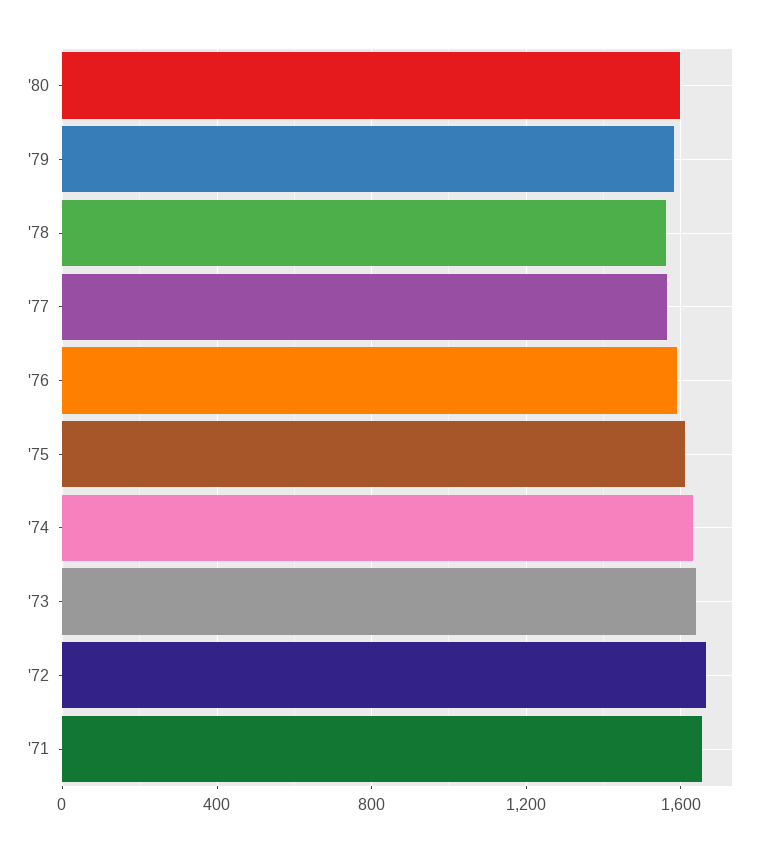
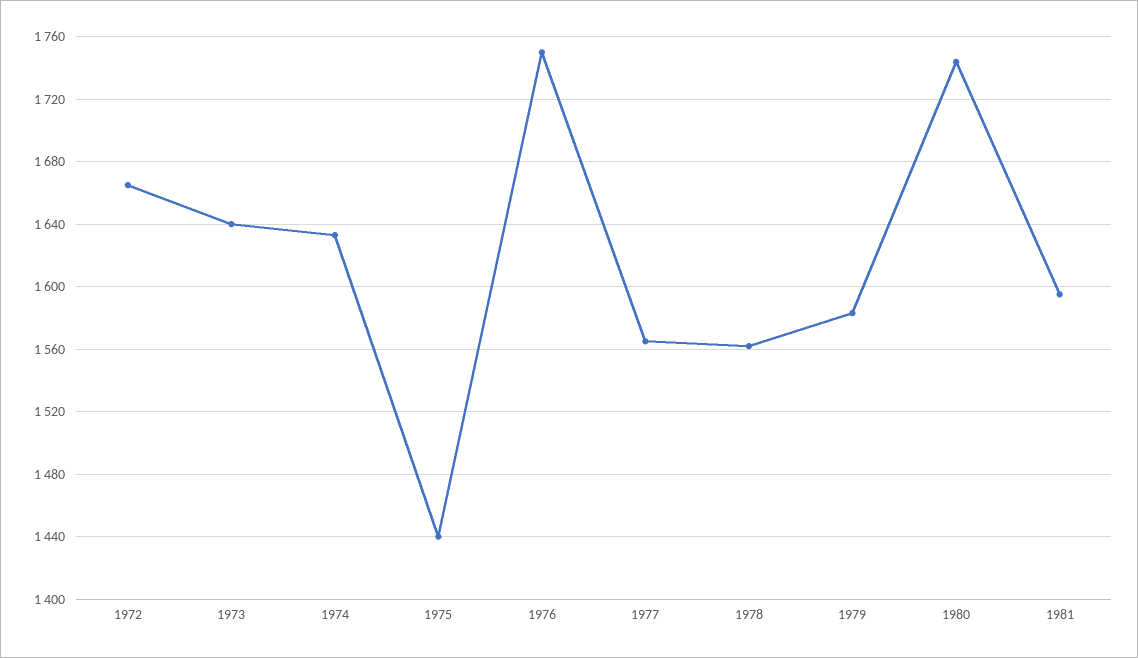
'80: 1600 -> 1745
'76: 1600 -> 1750
'75: 1600 -> 1440
'71: 1650 -> none
1981: none -> 1595

